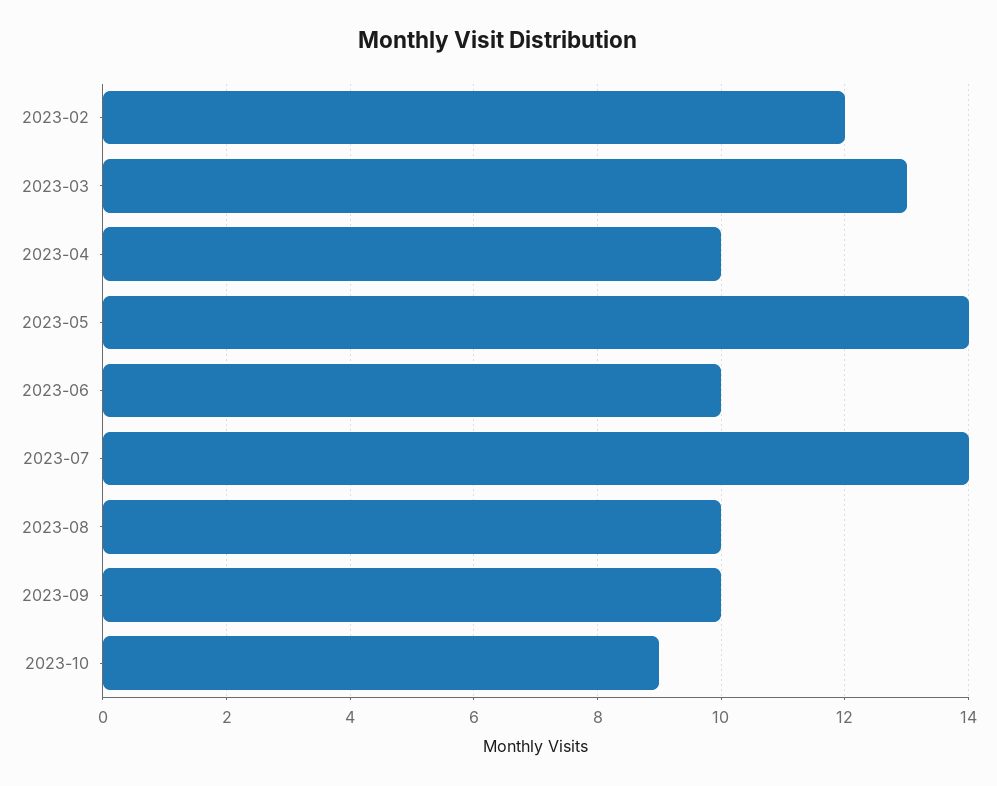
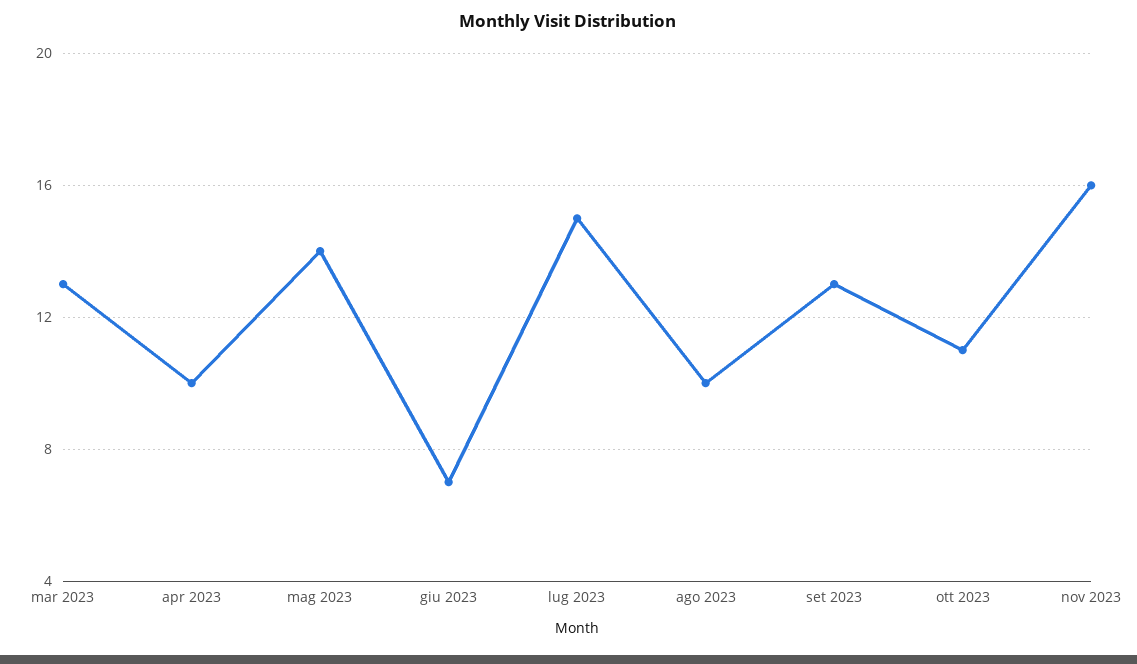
2023-02: 12 -> none
2023-06: 10 -> 7
2023-07: 14 -> 15
2023-09: 10 -> 13
2023-10: 9 -> 11
nov 2023: none -> 16

